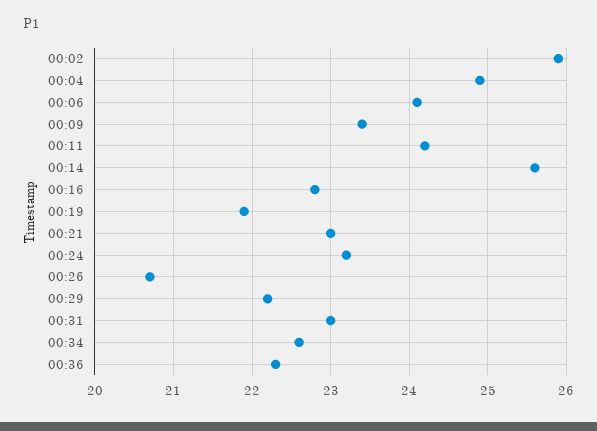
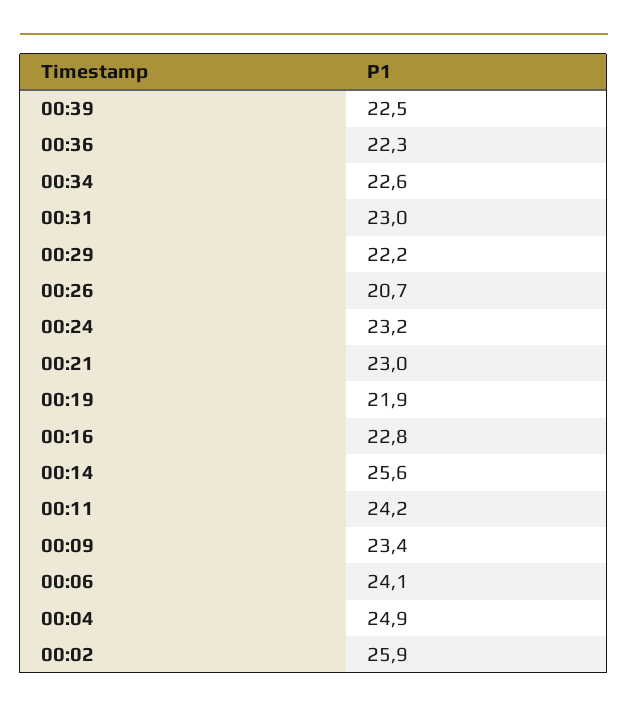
00:39: none -> 22.5

